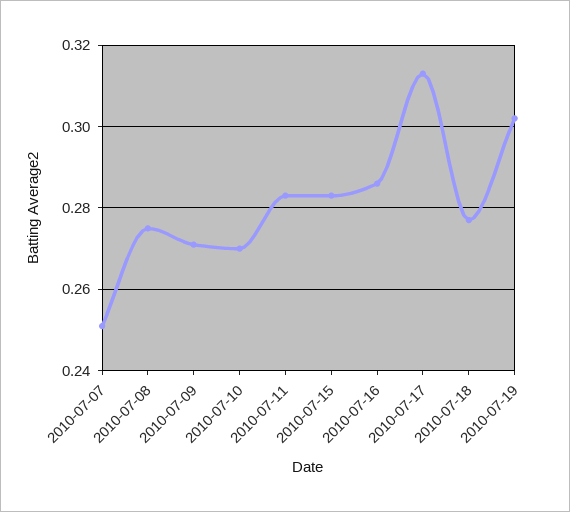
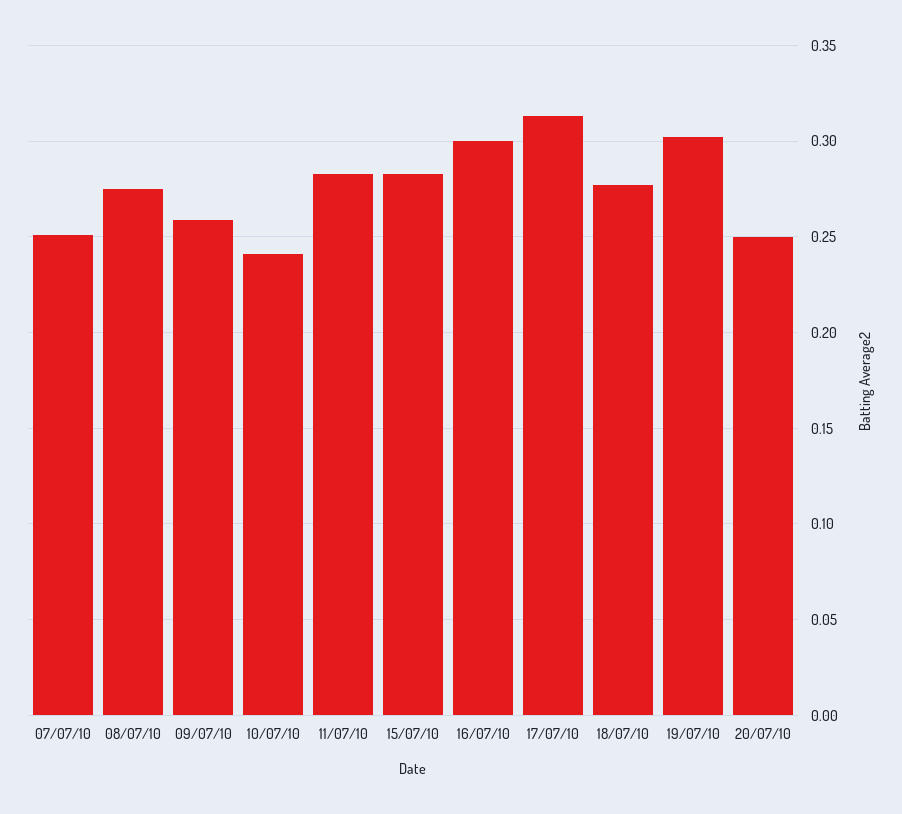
2010-07-09: 0.27 -> 0.26
2010-07-10: 0.27 -> 0.24
2010-07-16: 0.285 -> 0.3
20/07/10: none -> 0.25

